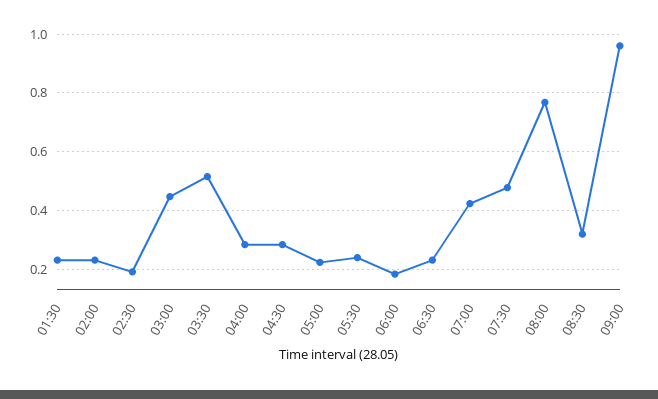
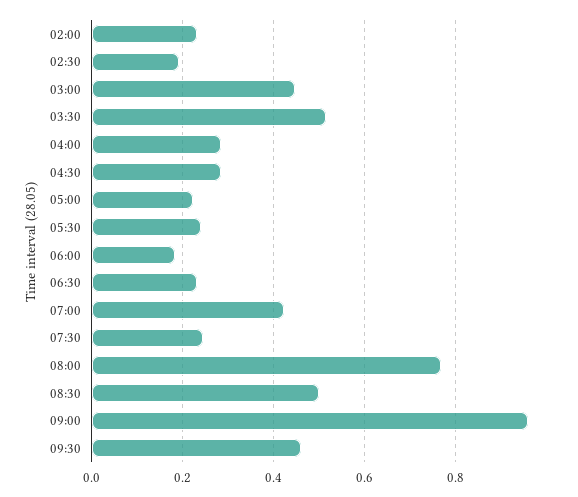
01:30: 0.225 -> none
07:30: 0.475 -> 0.24
08:30: 0.325 -> 0.5
09:30: none -> 0.46

